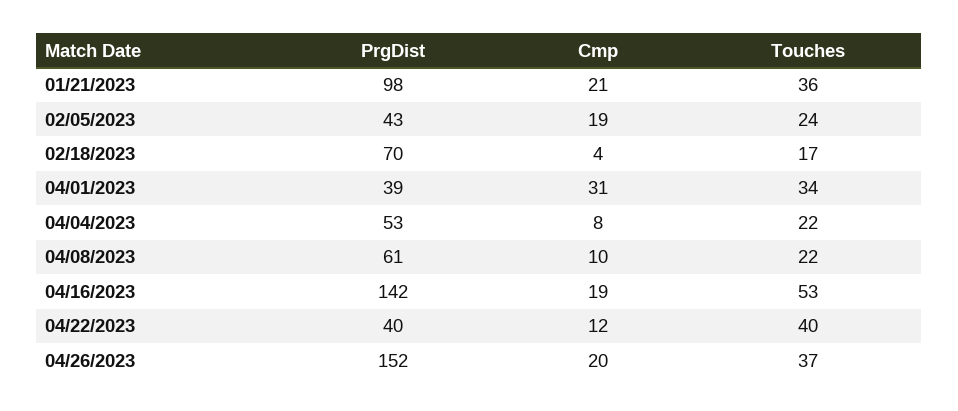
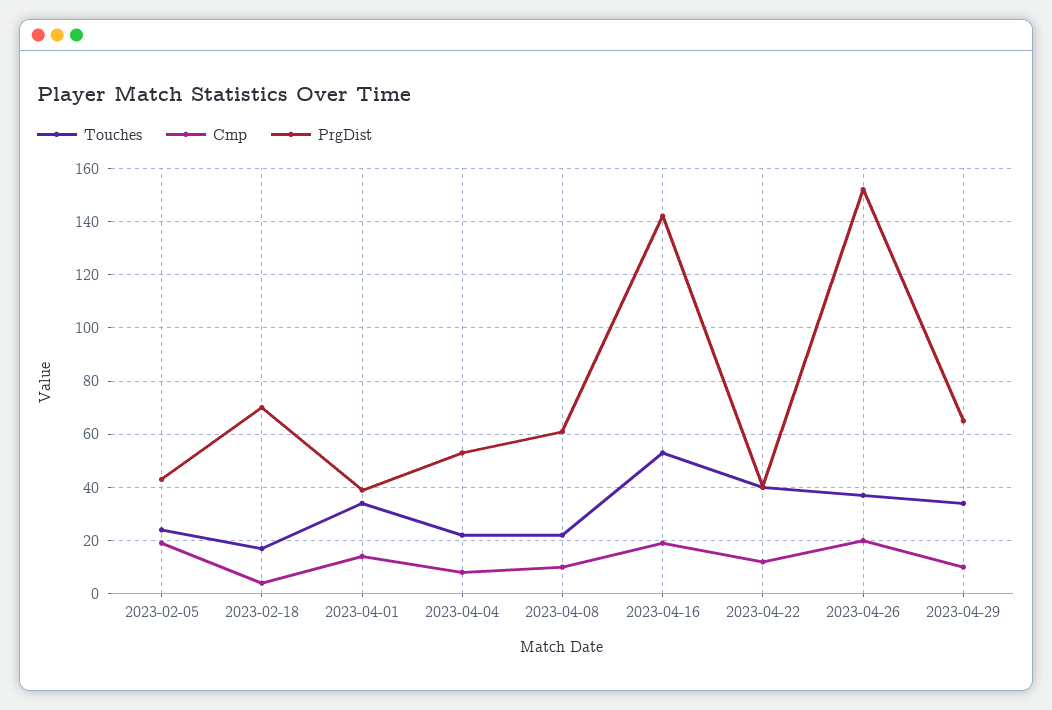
PrgDist, 01/21/2023: 98 -> none
Cmp, 01/21/2023: 21 -> none
Touches, 01/21/2023: 36 -> none
Cmp, 04/01/2023: 31 -> 15
Touches, 2023-04-29: none -> 35
Cmp, 2023-04-29: none -> 10
PrgDist, 2023-04-29: none -> 65

